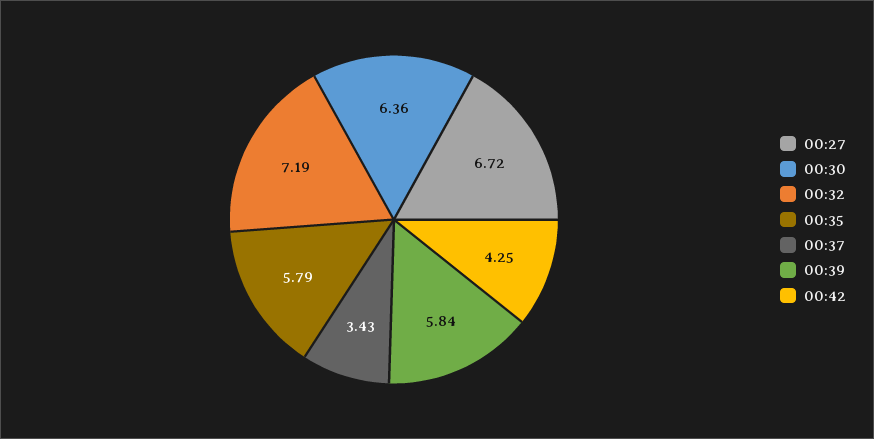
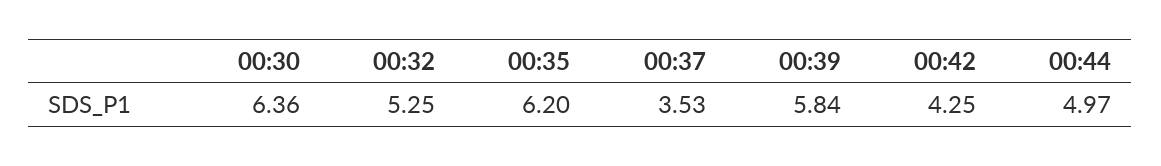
00:27: 6.72 -> none
00:32: 7.19 -> 5.25
00:35: 5.79 -> 6.2
00:37: 3.43 -> 3.53
00:44: none -> 4.97

